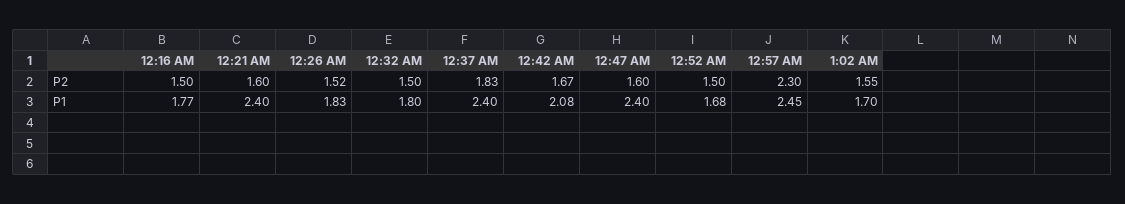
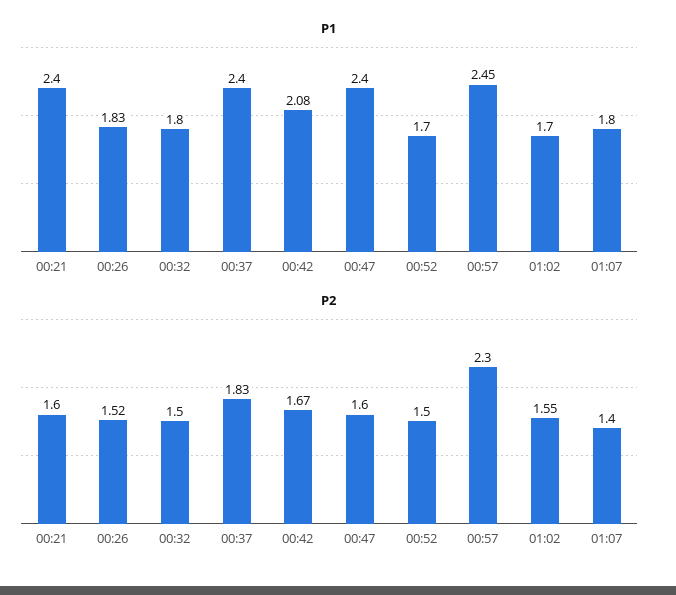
P2, 12:16 AM: 1.5 -> none
P1, 12:16 AM: 1.77 -> none
P1, 12:52 AM: 1.68 -> 1.7
P1, 01:07: none -> 1.8
P2, 01:07: none -> 1.4

